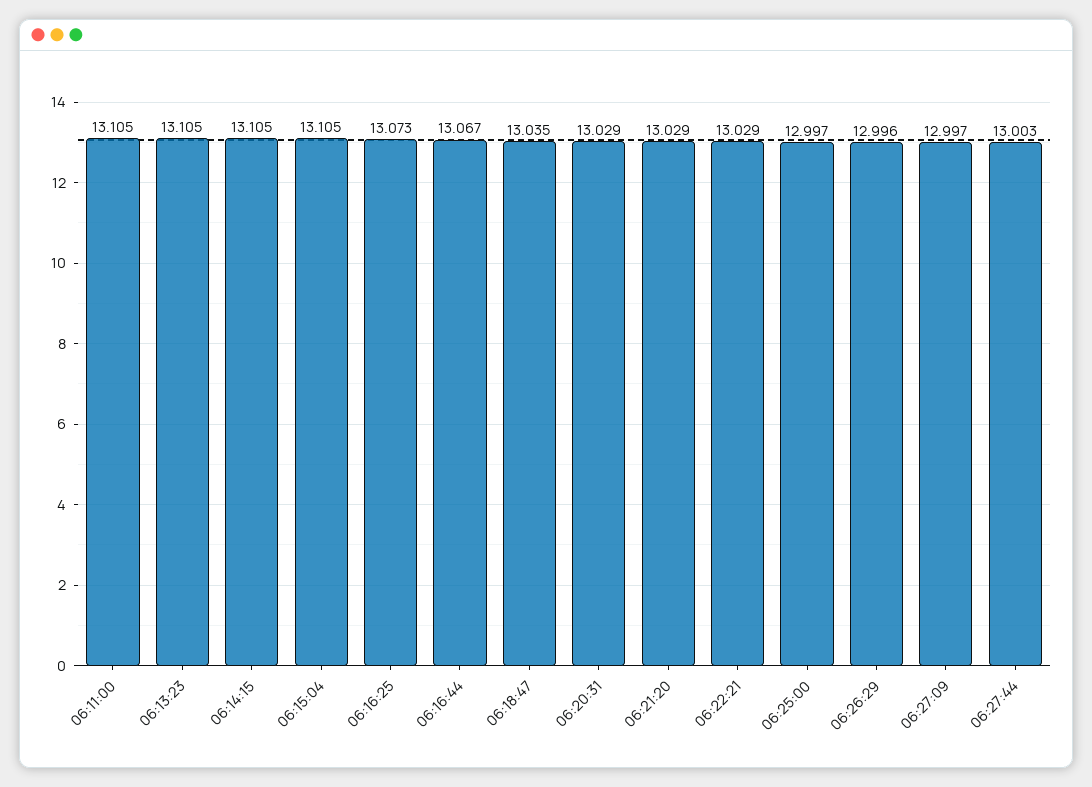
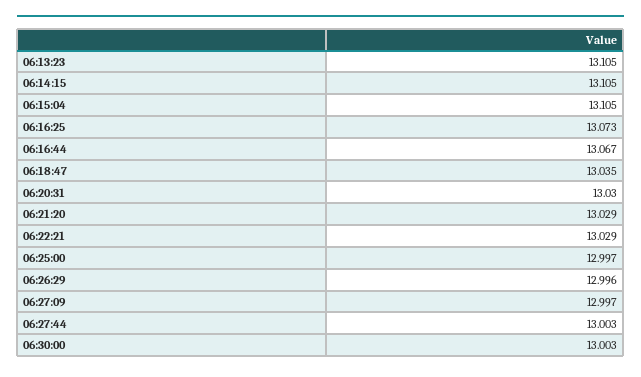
06:11:00: 13.105 -> none
06:20:31: 13.029 -> 13.03
06:30:00: none -> 13.003

